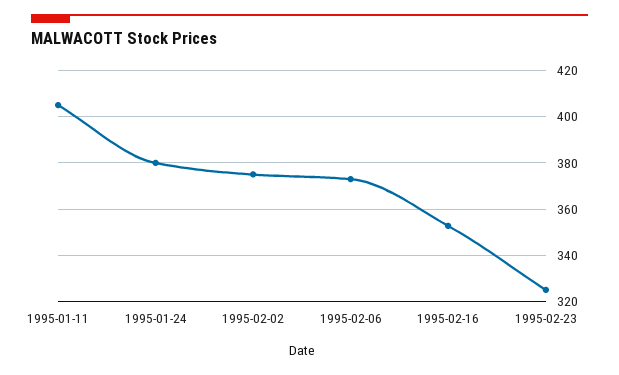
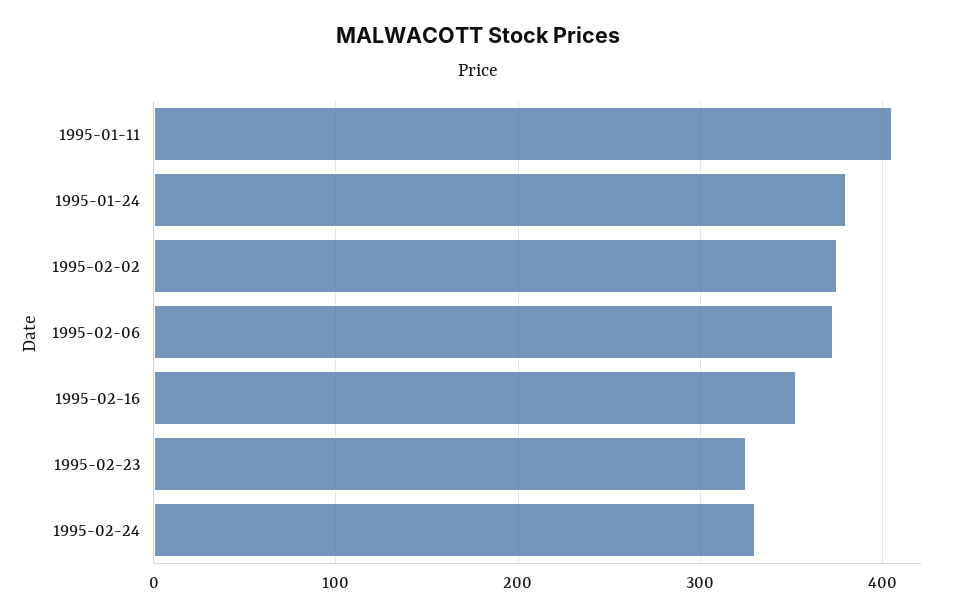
1995-02-24: none -> 330

